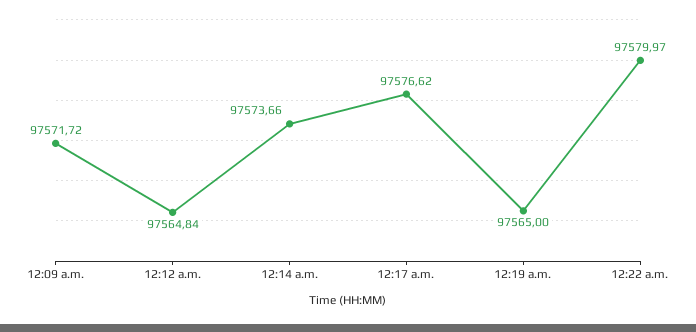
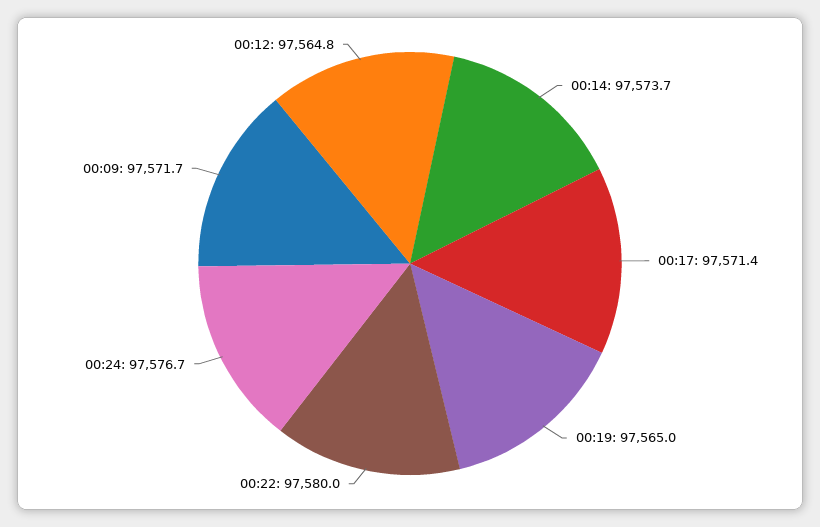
12:17 a.m.: 97576.62 -> 97571.4
00:24: none -> 97576.7

